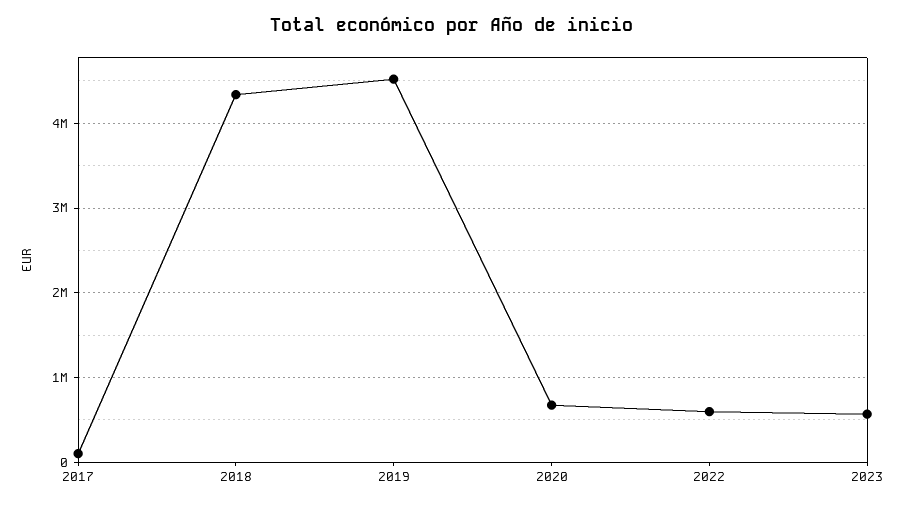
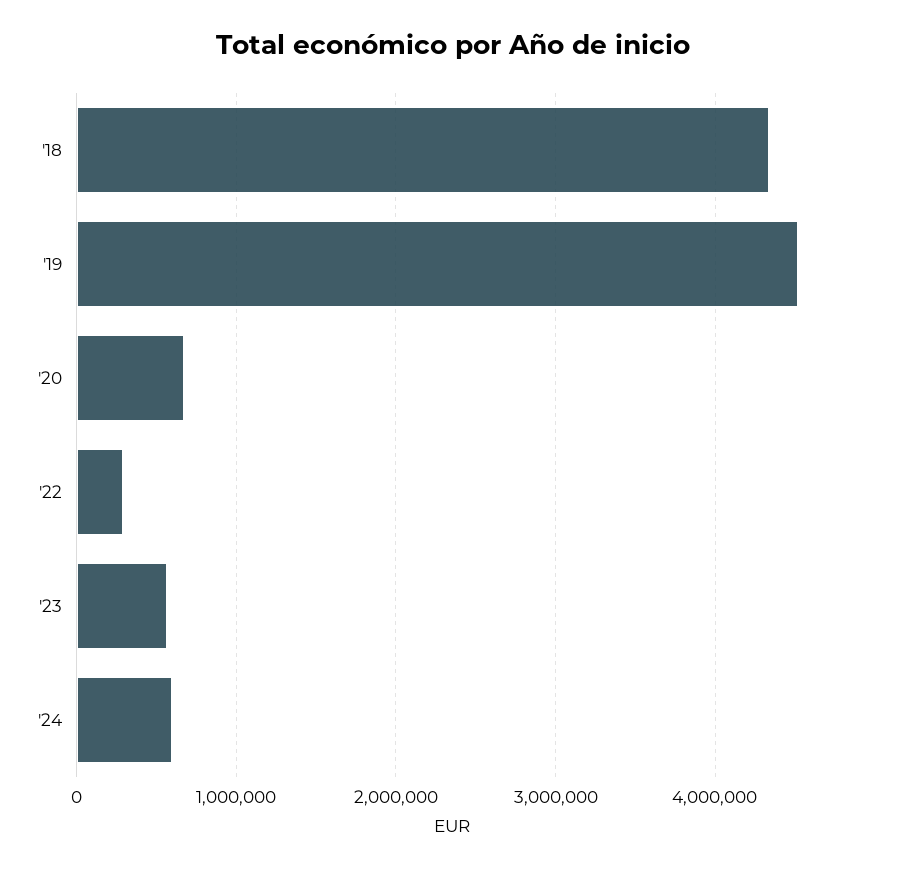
2017: 100000 -> none
2022: 600000 -> 300000
'24: none -> 600000

